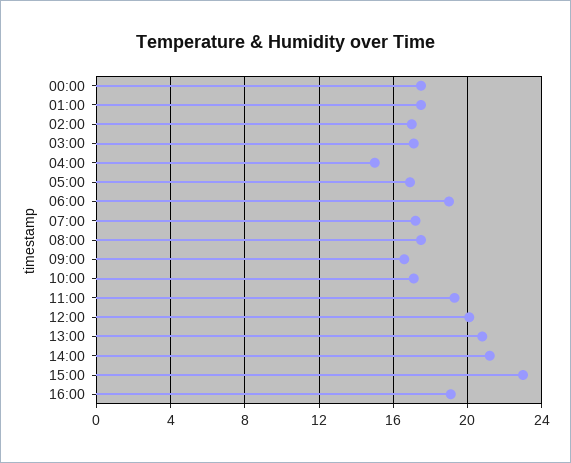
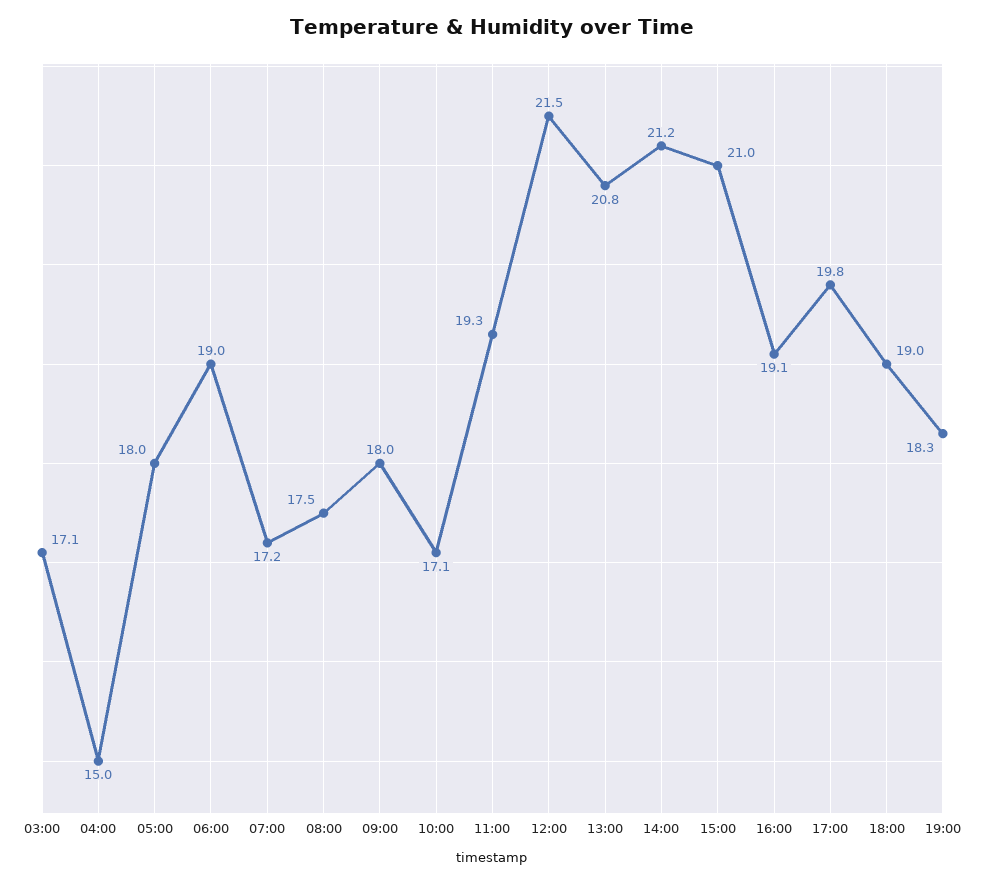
00:00: 17.5 -> none
01:00: 17.5 -> none
02:00: 17 -> none
05:00: 17 -> 18
09:00: 16.5 -> 18
12:00: 20 -> 21.5
15:00: 23 -> 21
17:00: none -> 19.8
18:00: none -> 19
19:00: none -> 18.3

